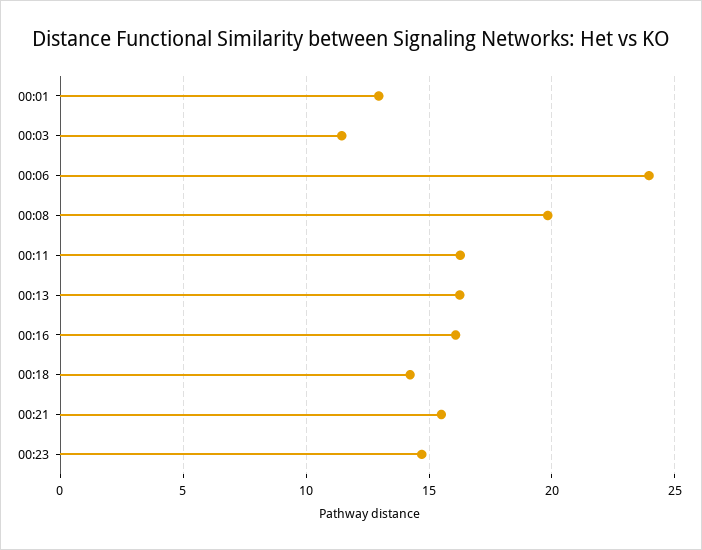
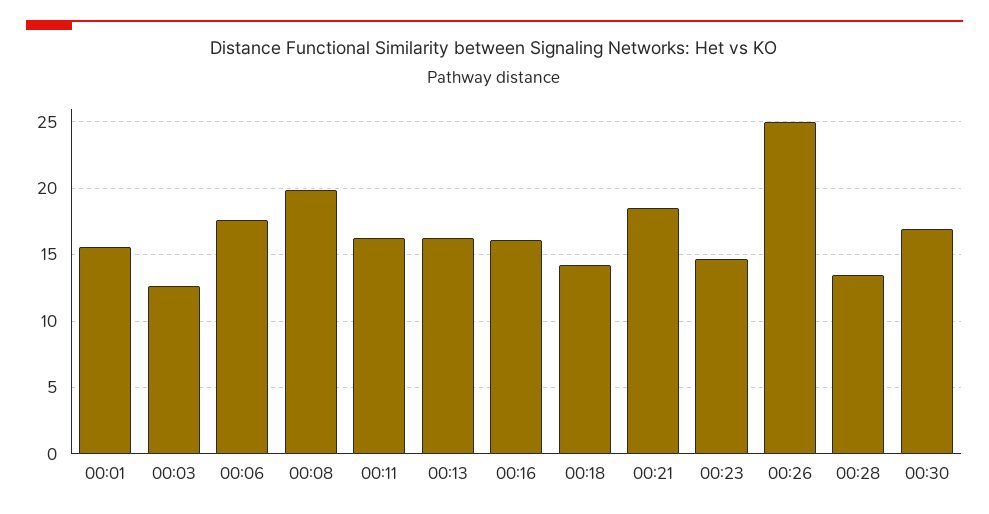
00:01: 13 -> 15.5
00:03: 11.5 -> 12.5
00:06: 24 -> 17.5
00:21: 15.5 -> 18.5
00:26: none -> 25
00:28: none -> 13.5
00:30: none -> 17

